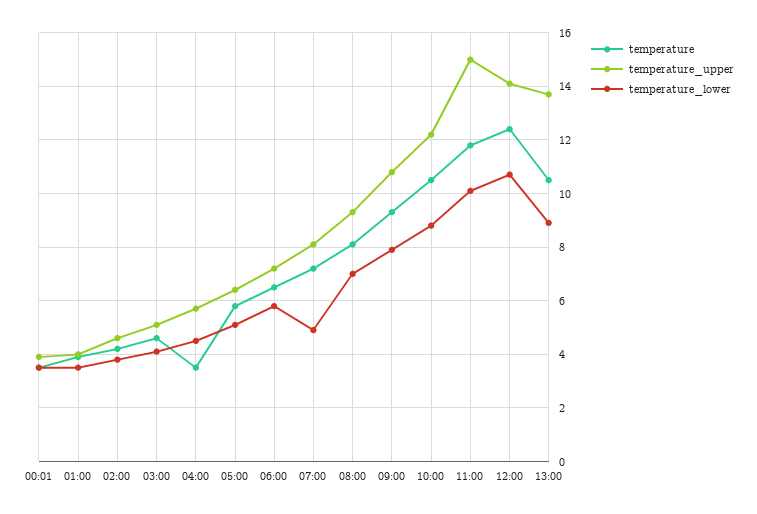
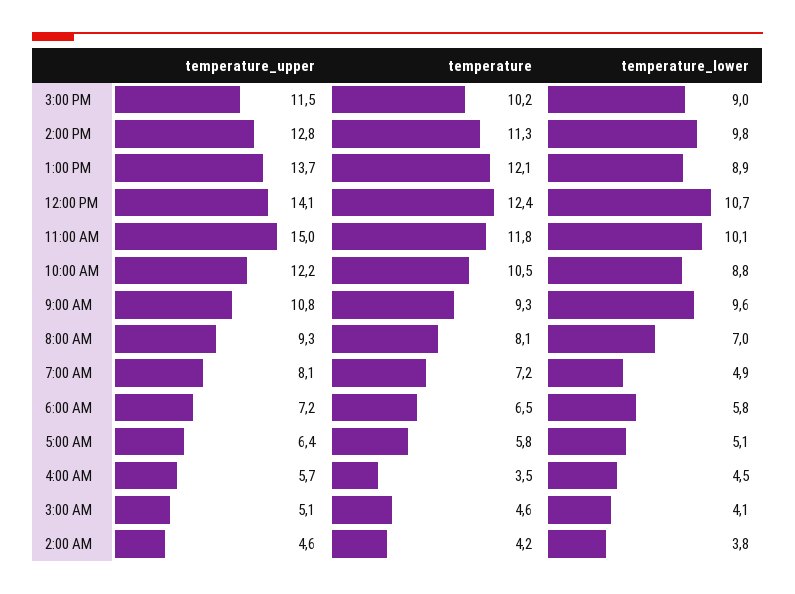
temperature, 00:01: 3.5 -> none
temperature_upper, 00:01: 4 -> none
temperature_lower, 00:01: 3.5 -> none
temperature, 01:00: 4 -> none
temperature_upper, 01:00: 4 -> none
temperature_lower, 01:00: 3.5 -> none
temperature_lower, 09:00: 8 -> 9.6
temperature, 13:00: 10.5 -> 12.1
temperature_upper, 3:00 PM: none -> 11.5
temperature, 3:00 PM: none -> 10.2
temperature_lower, 3:00 PM: none -> 9
temperature_upper, 2:00 PM: none -> 12.8
temperature, 2:00 PM: none -> 11.3
temperature_lower, 2:00 PM: none -> 9.8

